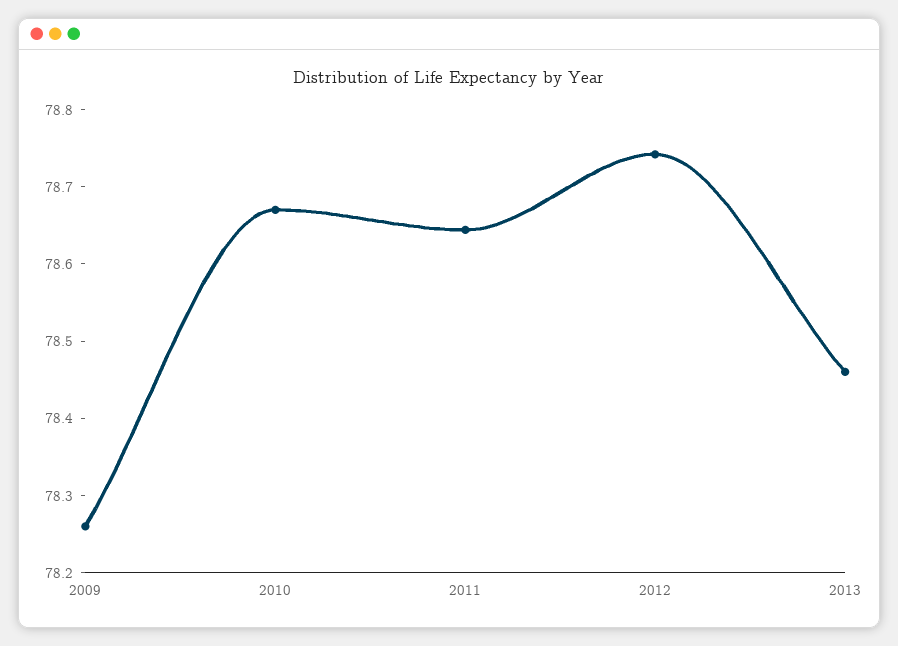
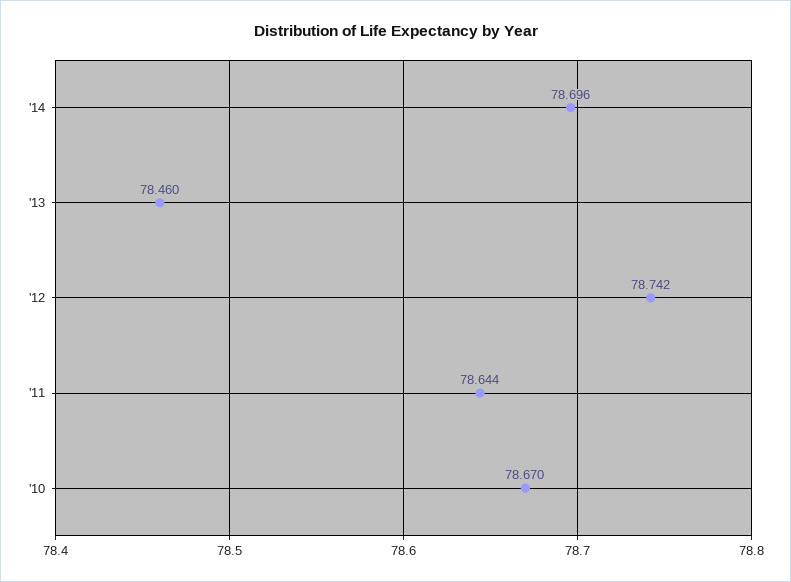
2009: 78.26 -> none
'14: none -> 78.696

